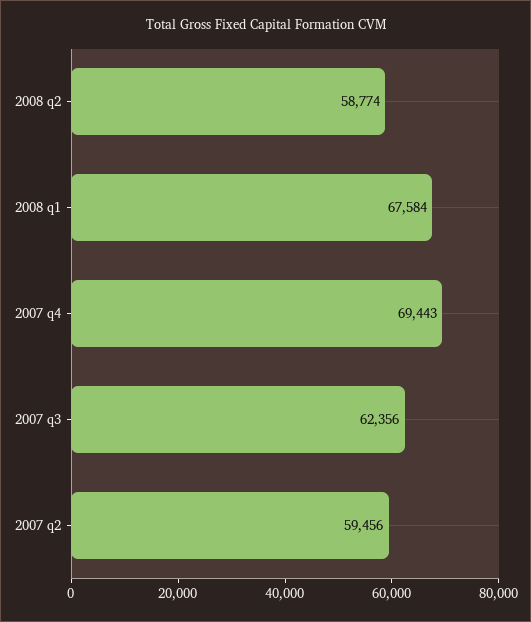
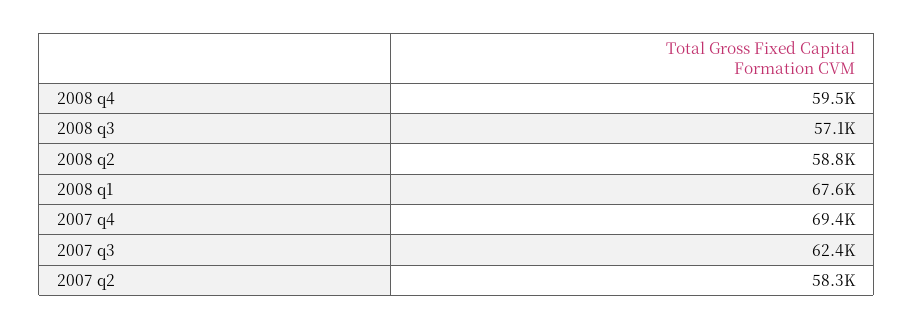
2007 q2: 59456 -> 58300
2008 q4: none -> 59500
2008 q3: none -> 57100

